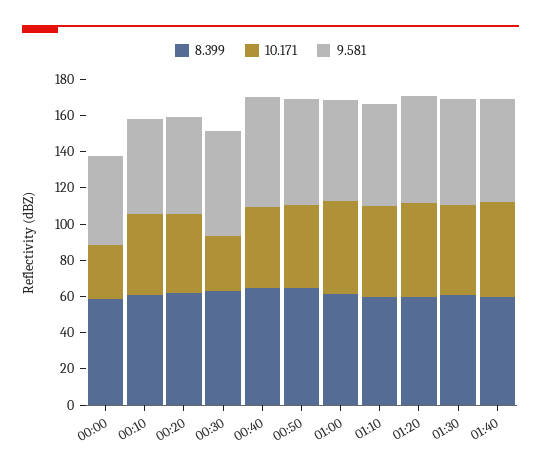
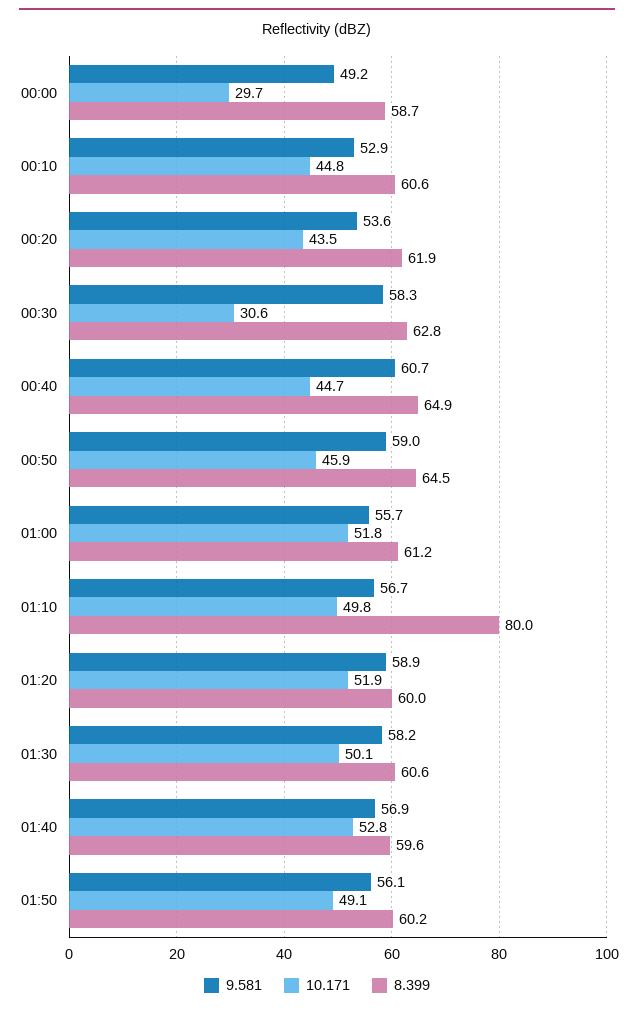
8.399, 01:10: 60 -> 80
9.581, 01:50: none -> 56.1
10.171, 01:50: none -> 49.1
8.399, 01:50: none -> 60.2

